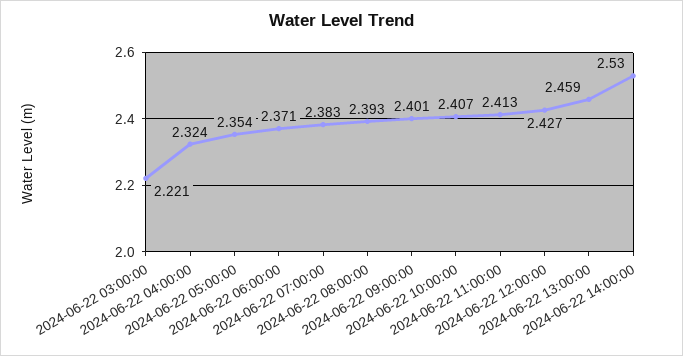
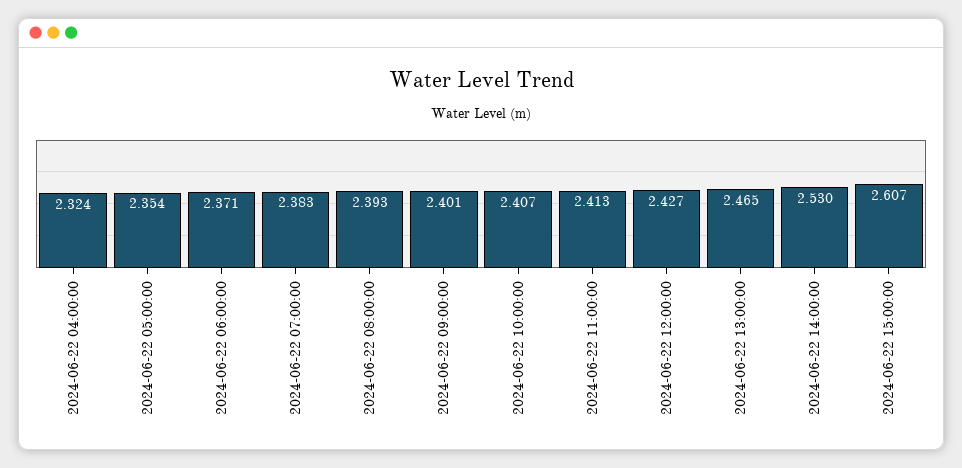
2024-06-22 03:00:00: 2.221 -> none
2024-06-22 13:00:00: 2.459 -> 2.465
2024-06-22 15:00:00: none -> 2.607

